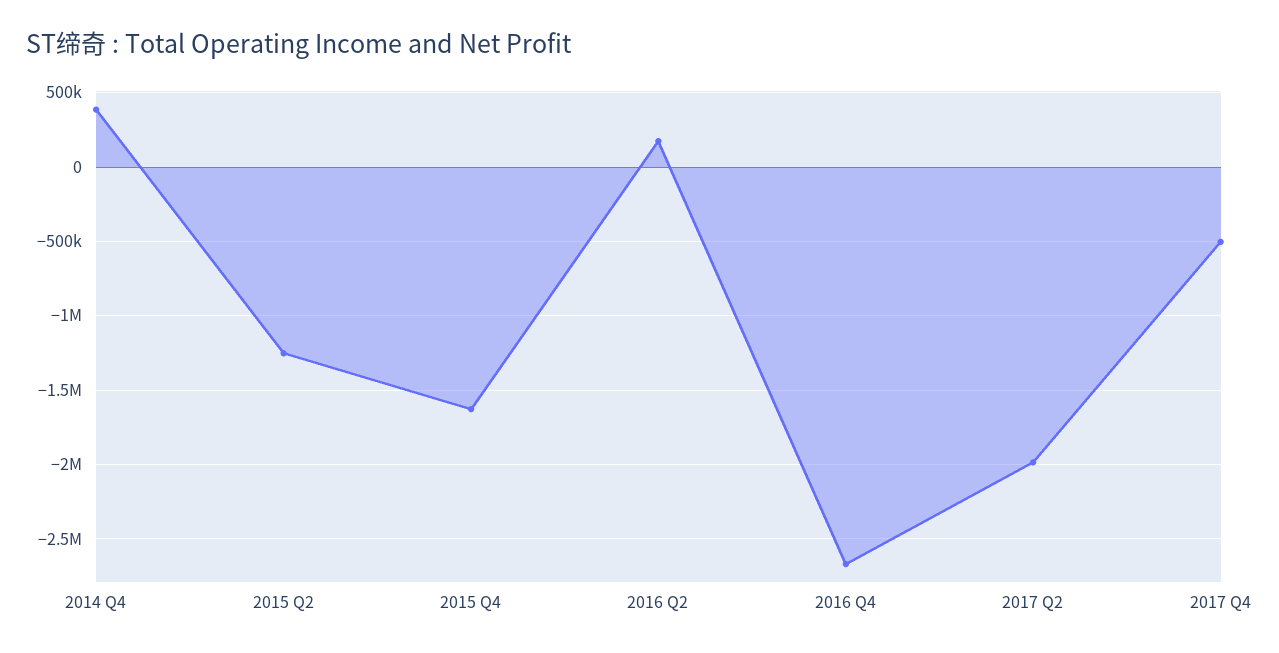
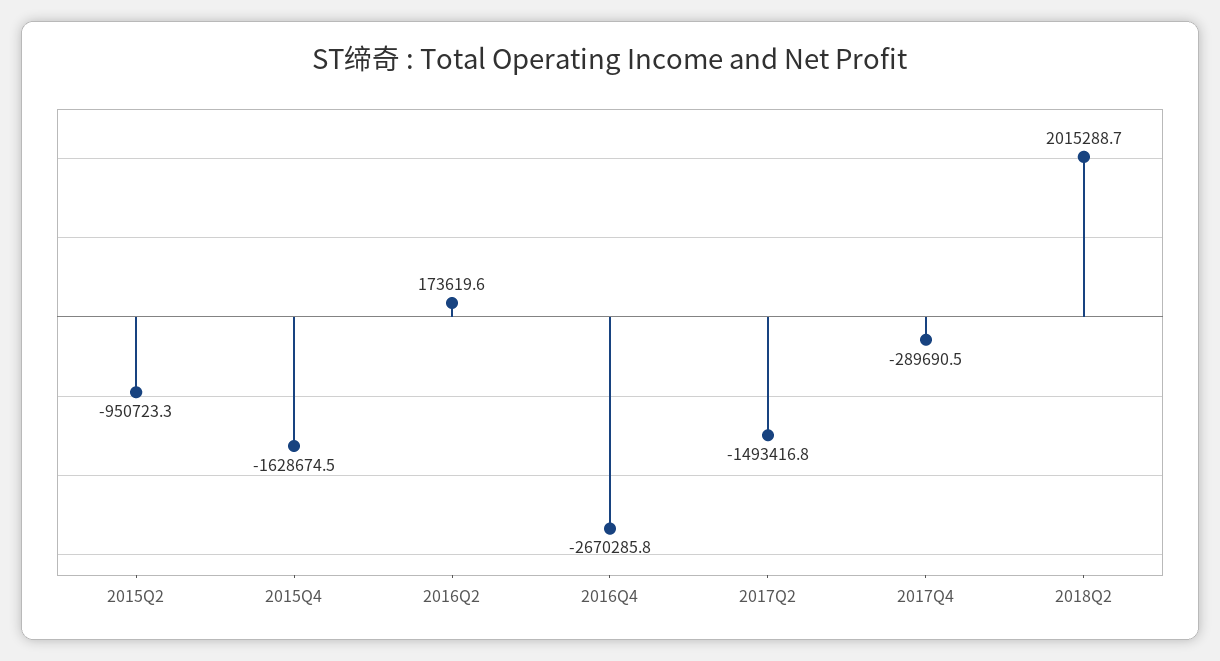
2014 Q4: 400000 -> none
2015 Q2: -1250000 -> -950723.3
2017 Q2: -2000000 -> -1493416.8
2017 Q4: -500000 -> -289690.5
2018Q2: none -> 2015288.7

